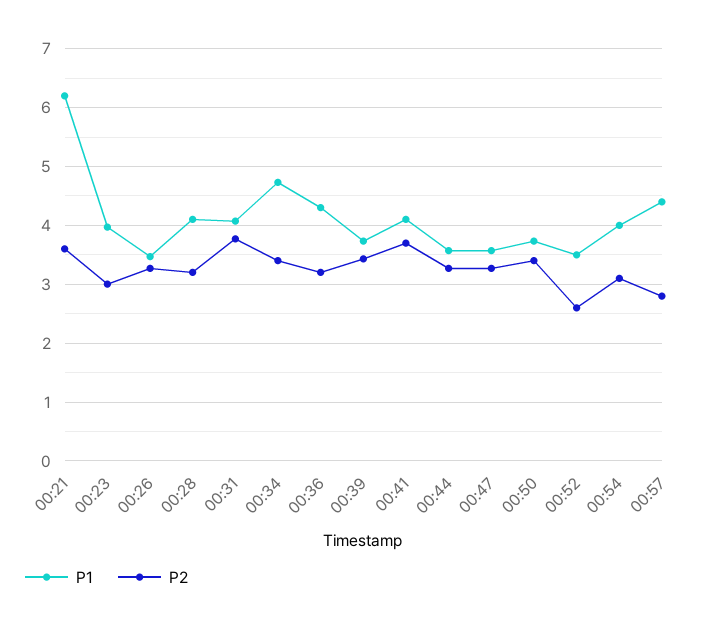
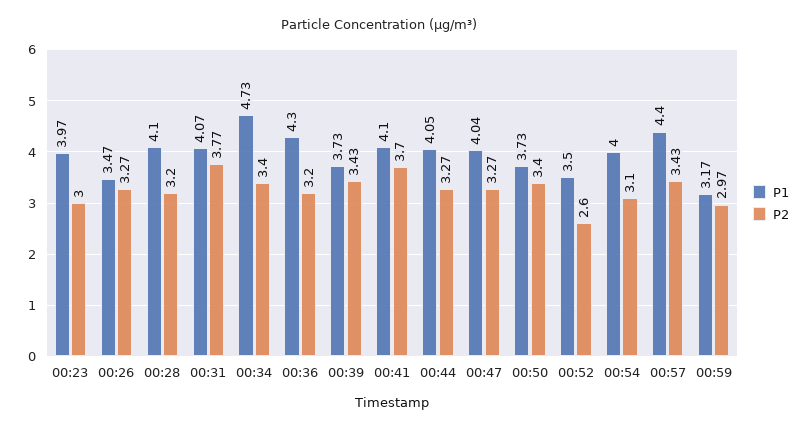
P1, 00:21: 6.2 -> none
P2, 00:21: 3.6 -> none
P1, 00:44: 3.6 -> 4.05
P1, 00:47: 3.6 -> 4.04
P2, 00:57: 2.8 -> 3.43
P1, 00:59: none -> 3.17
P2, 00:59: none -> 2.97

